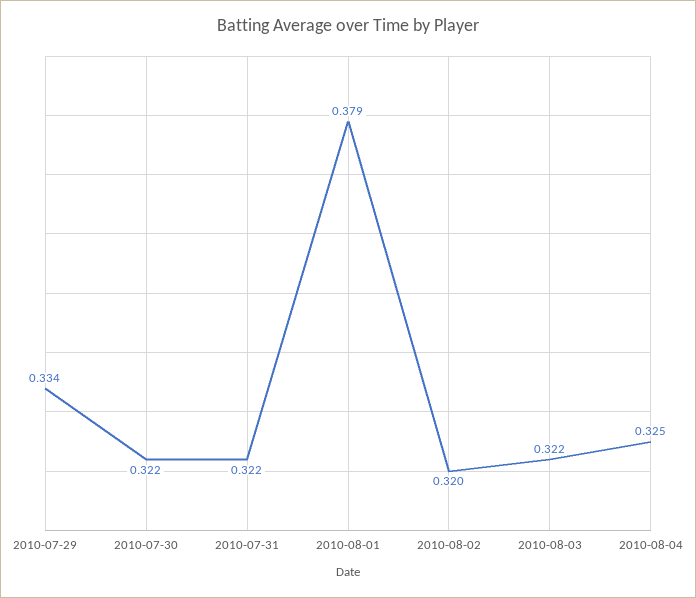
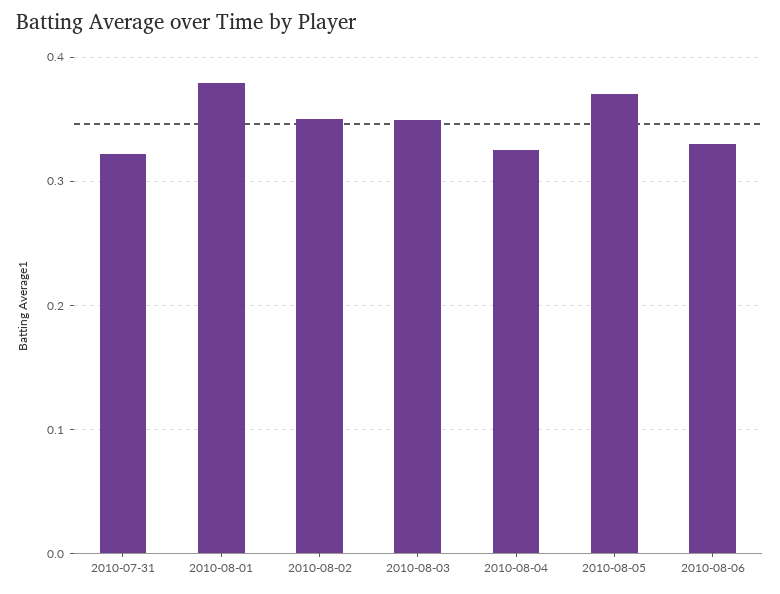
2010-07-29: 0.334 -> none
2010-07-30: 0.322 -> none
2010-08-02: 0.32 -> 0.35
2010-08-03: 0.322 -> 0.35
2010-08-05: none -> 0.37
2010-08-06: none -> 0.33

